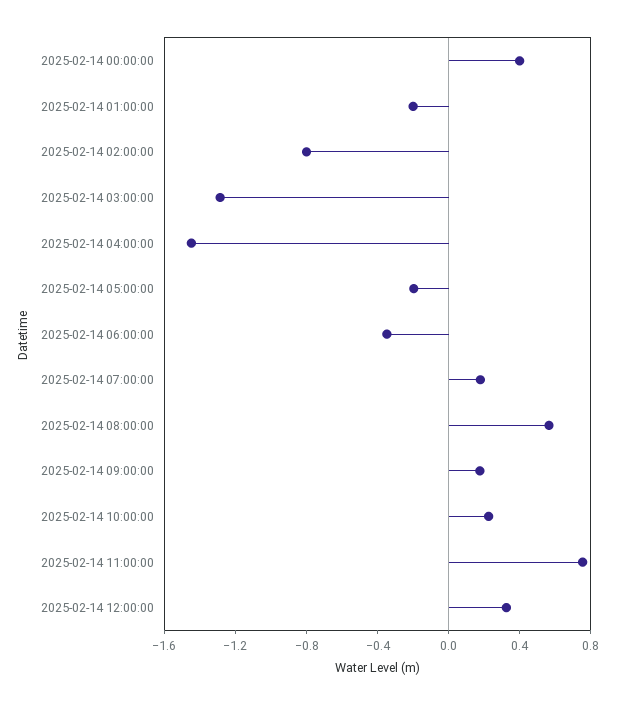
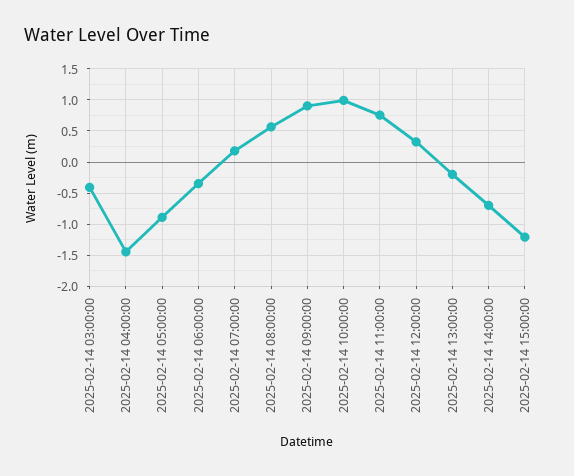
2025-02-14 00:00:00: 0.4 -> none
2025-02-14 01:00:00: -0.2 -> none
2025-02-14 02:00:00: -0.8 -> none
2025-02-14 03:00:00: -1.3 -> -0.4
2025-02-14 05:00:00: -0.2 -> -0.9
2025-02-14 09:00:00: 0.2 -> 0.9
2025-02-14 10:00:00: 0.2 -> 1
2025-02-14 13:00:00: none -> -0.2
2025-02-14 14:00:00: none -> -0.7
2025-02-14 15:00:00: none -> -1.2

